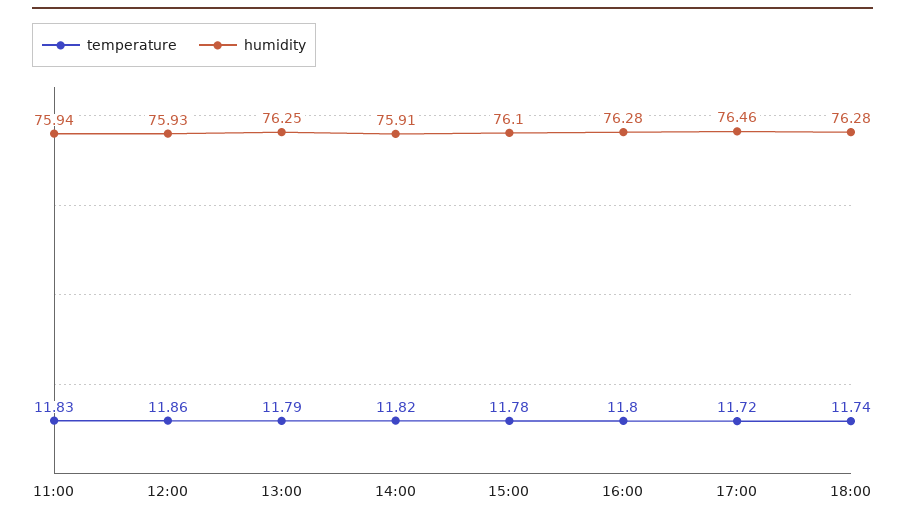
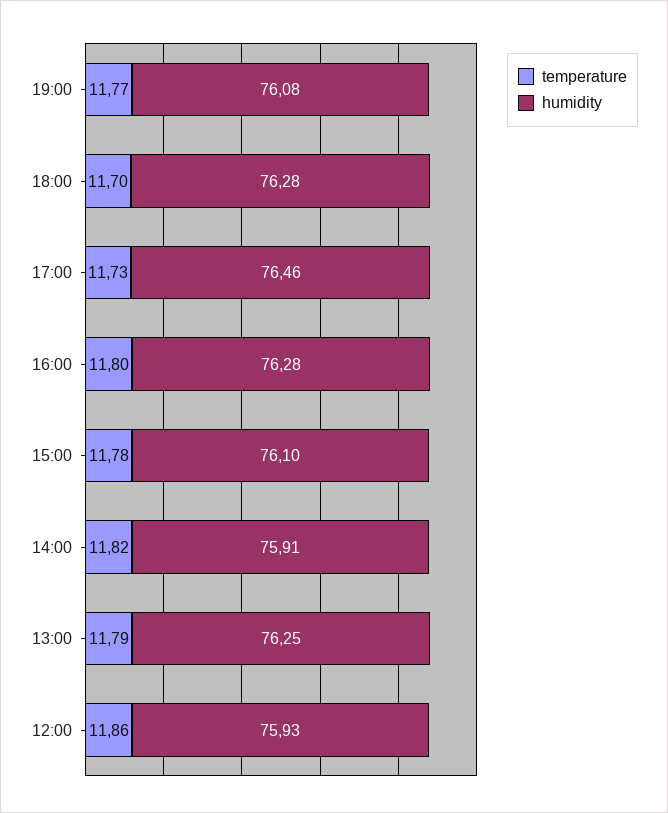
temperature, 11:00: 11.83 -> none
humidity, 11:00: 75.94 -> none
temperature, 17:00: 11.72 -> 11.73
temperature, 18:00: 11.74 -> 11.7
temperature, 19:00: none -> 11.77
humidity, 19:00: none -> 76.08

